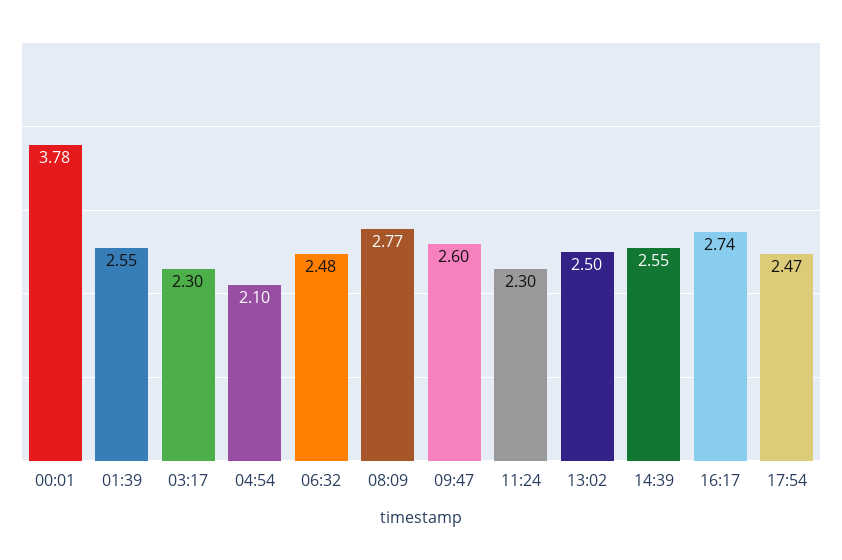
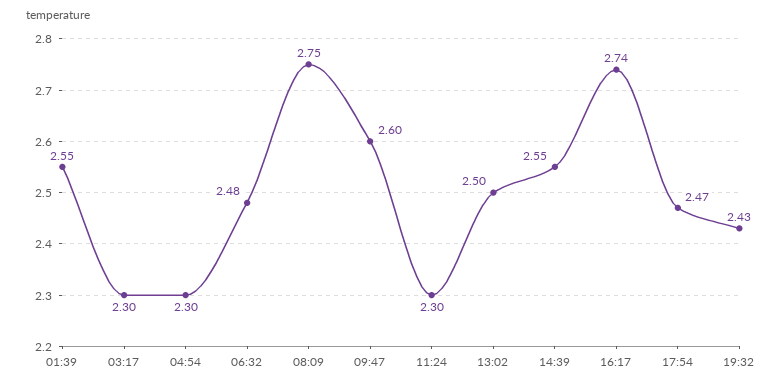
00:01: 3.78 -> none
04:54: 2.1 -> 2.3
08:09: 2.77 -> 2.75
19:32: none -> 2.43

